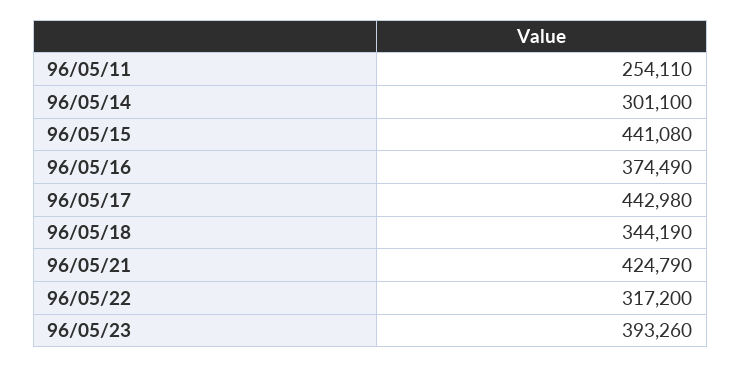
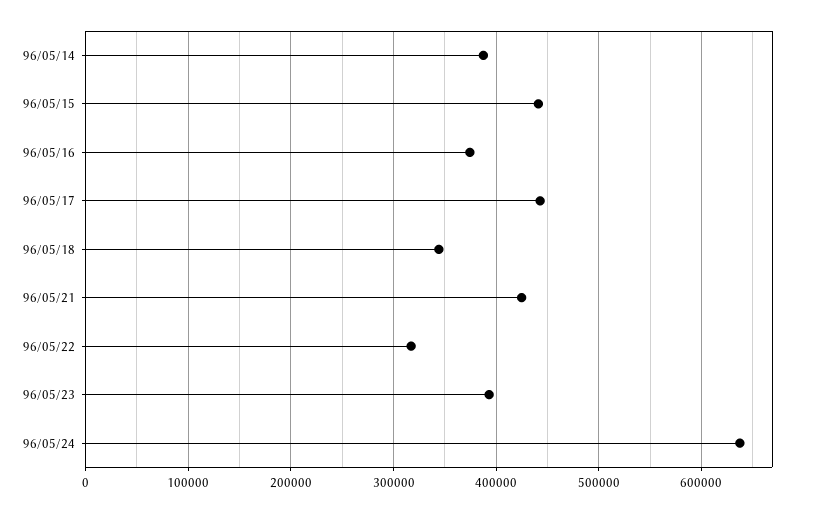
96/05/11: 254110 -> none
96/05/14: 301100 -> 390000
96/05/24: none -> 640000

